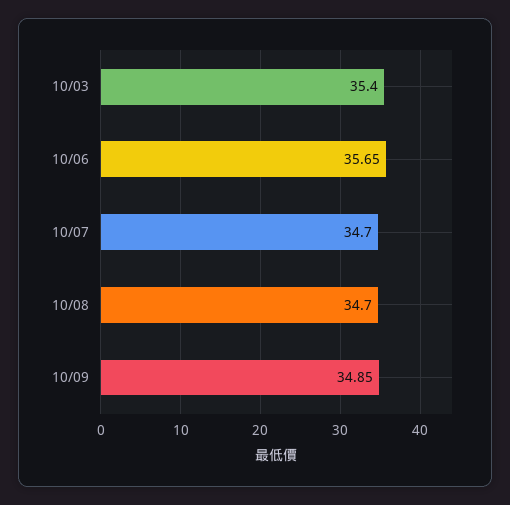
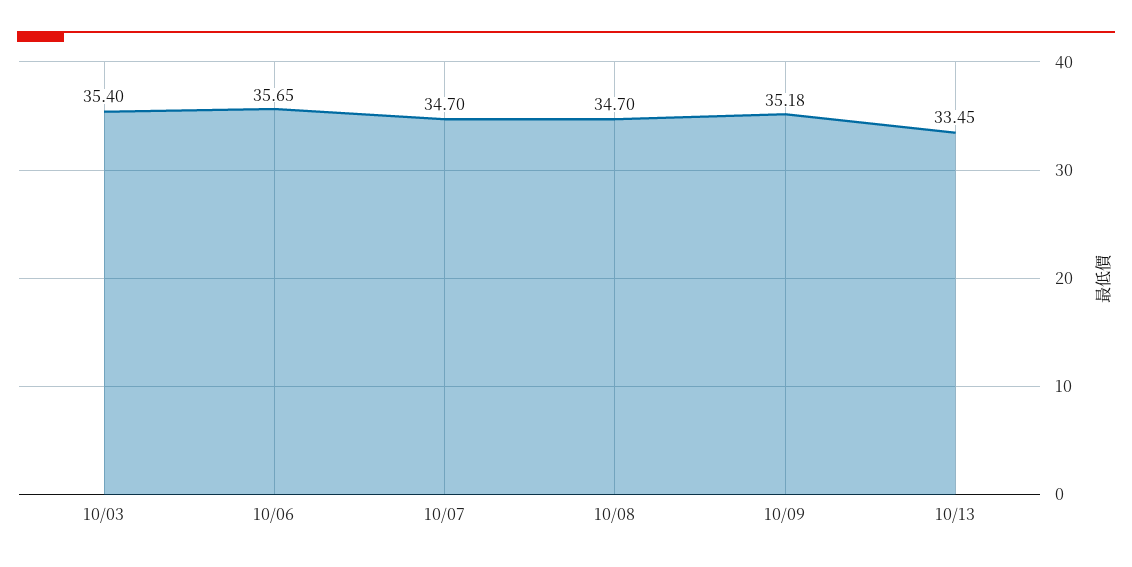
10/09: 34.85 -> 35.18
10/13: none -> 33.45

